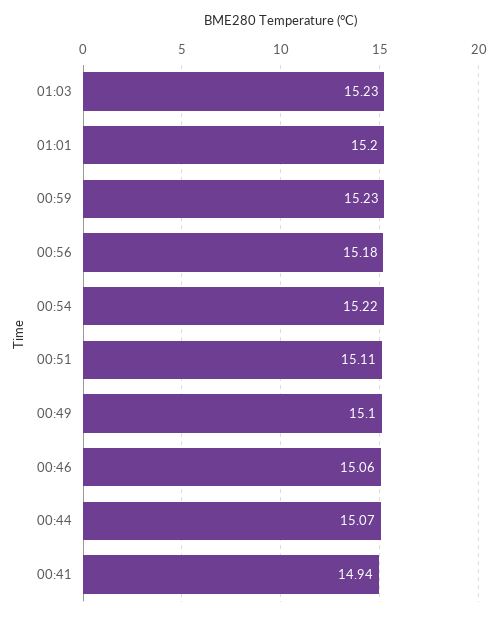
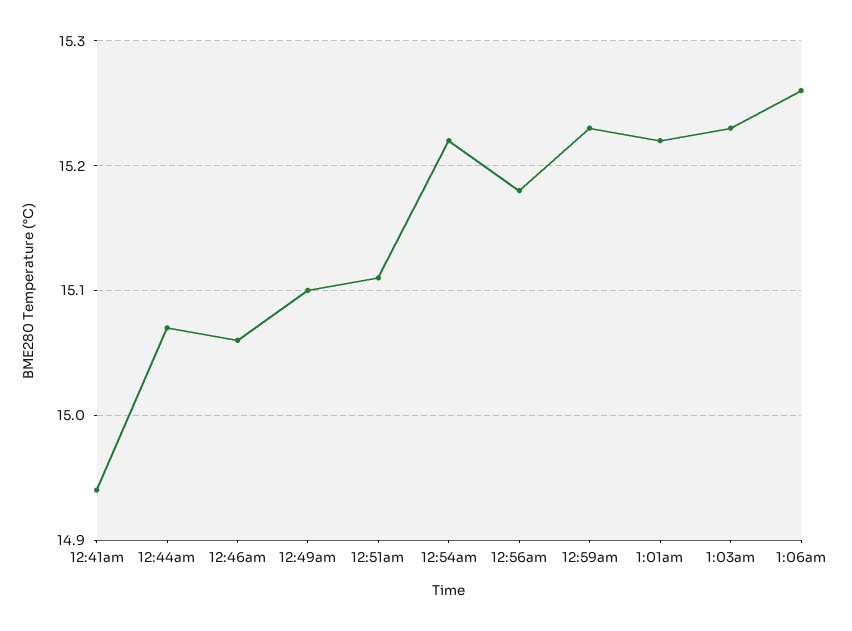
01:01: 15.2 -> 15.22
1:06am: none -> 15.26

